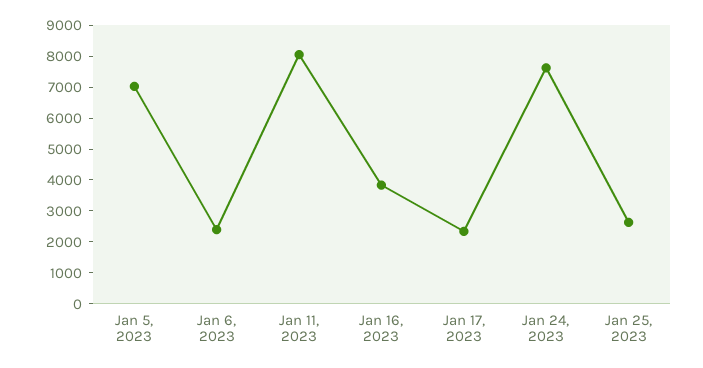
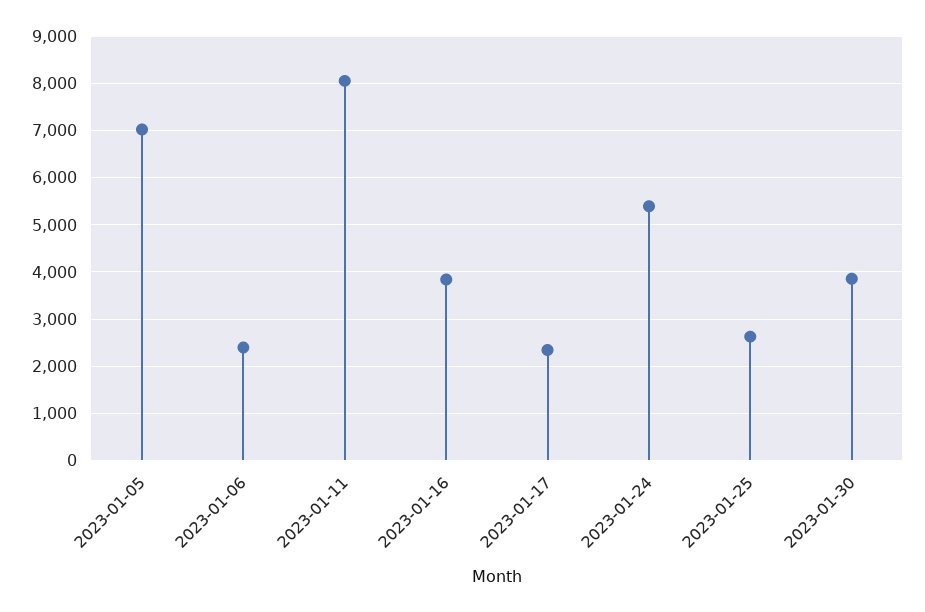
Jan 24, 2023: 7500 -> 5400
2023-01-30: none -> 3800

